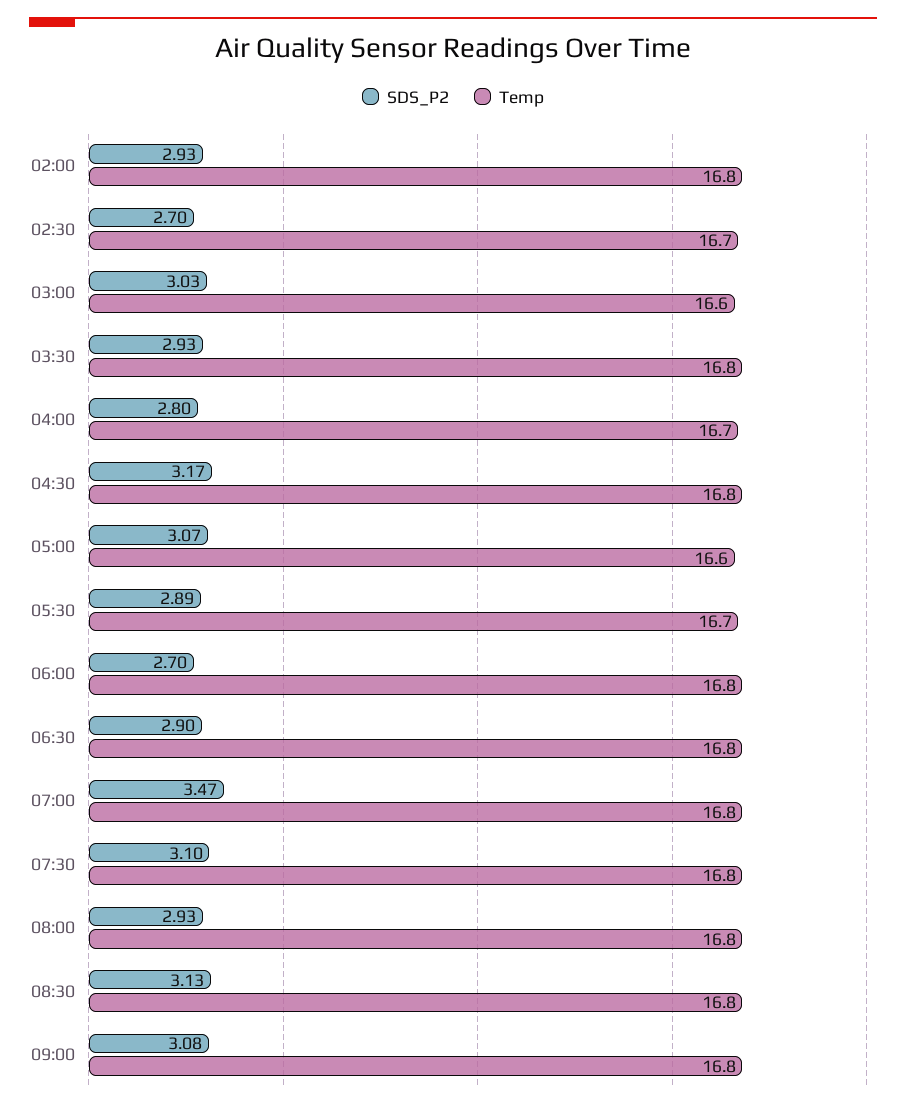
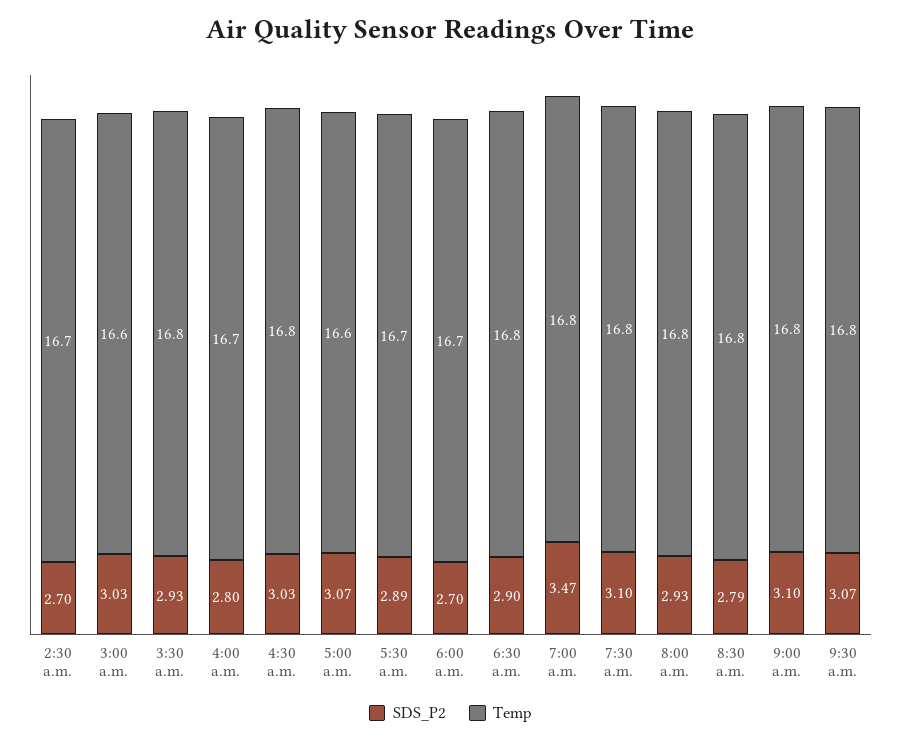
SDS_P2, 02:00: 2.93 -> none
Temp, 02:00: 16.8 -> none
SDS_P2, 04:30: 3.17 -> 3.03
Temp, 06:00: 16.8 -> 16.7
SDS_P2, 08:30: 3.13 -> 2.79
SDS_P2, 09:00: 3.08 -> 3.1
SDS_P2, 9:30 a.m.: none -> 3.07
Temp, 9:30 a.m.: none -> 16.8

